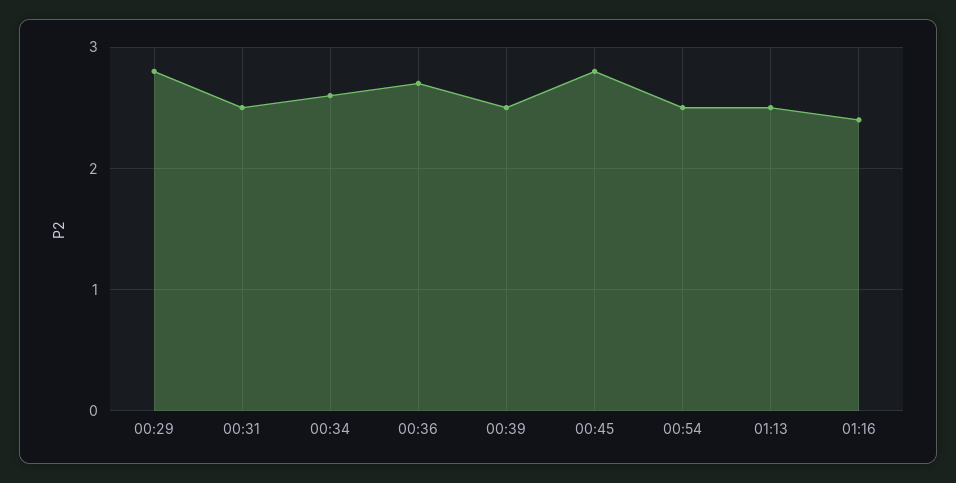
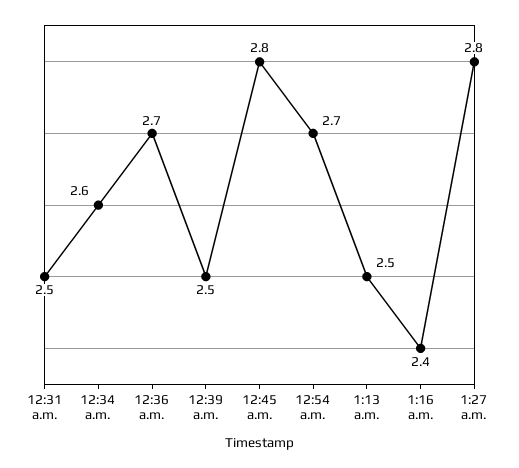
00:29: 2.8 -> none
00:54: 2.5 -> 2.7
1:27 a.m.: none -> 2.8

